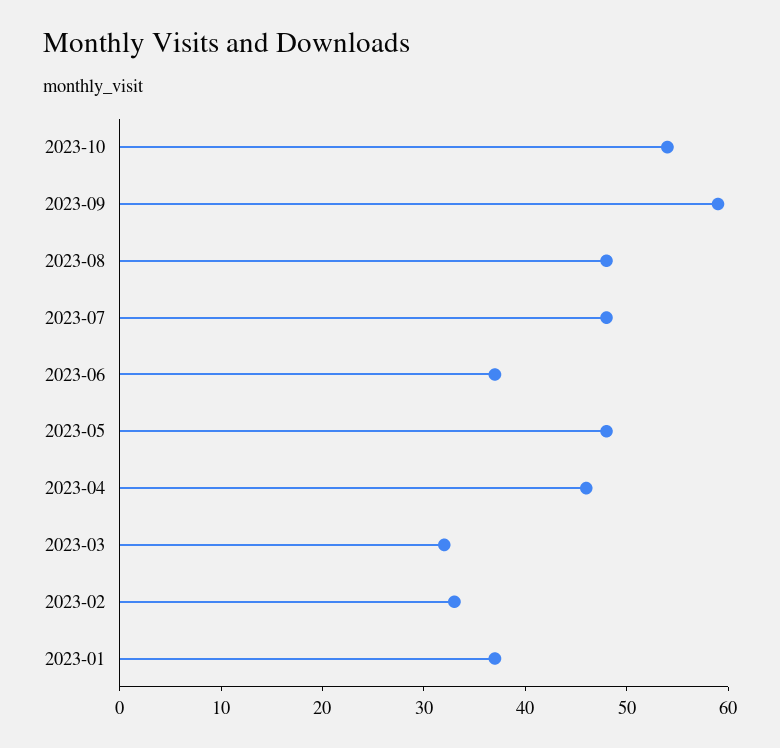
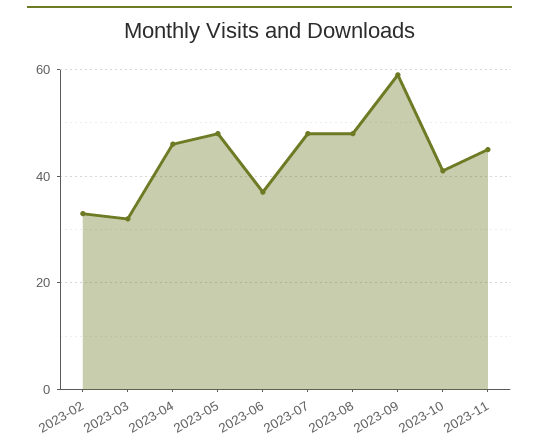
2023-10: 54 -> 40
2023-01: 37 -> none
2023-11: none -> 45

